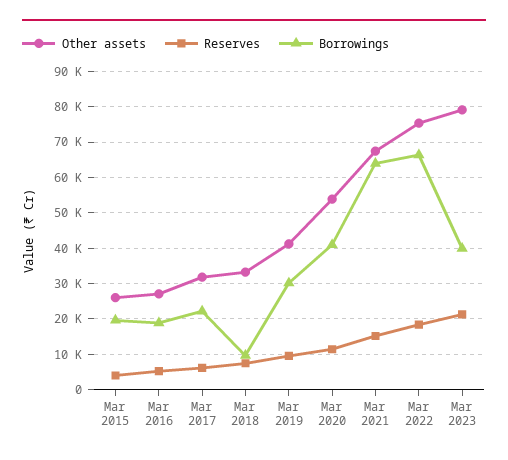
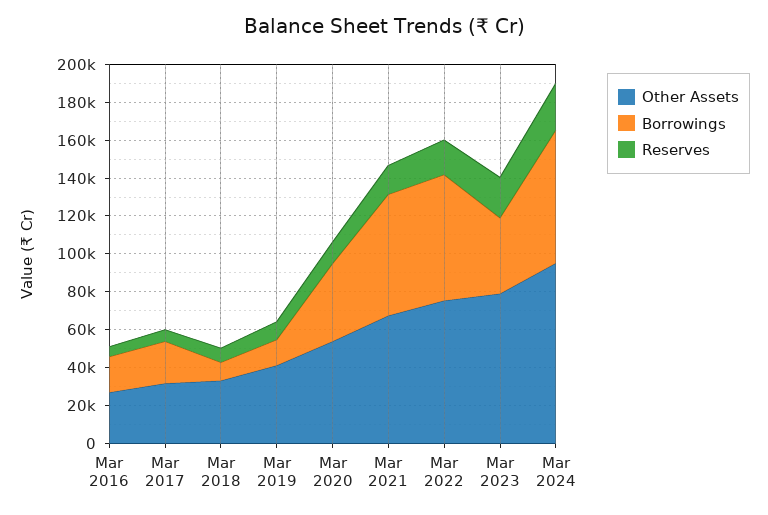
Other assets, Mar 2015: 26000 -> none
Reserves, Mar 2015: 4000 -> none
Borrowings, Mar 2015: 20000 -> none
Borrowings, Mar 2019: 30000 -> 15000
Other assets, Mar 2024: none -> 95000
Borrowings, Mar 2024: none -> 70000
Reserves, Mar 2024: none -> 25000

